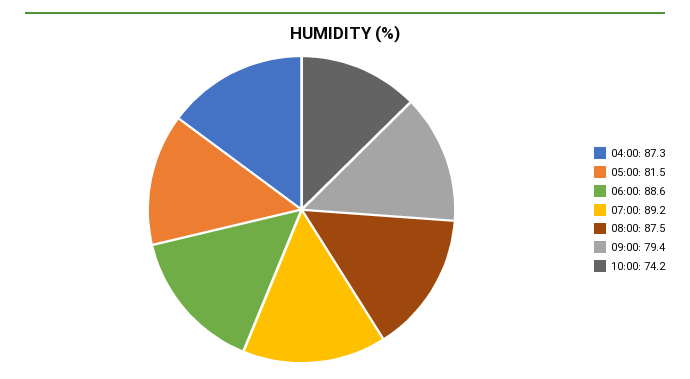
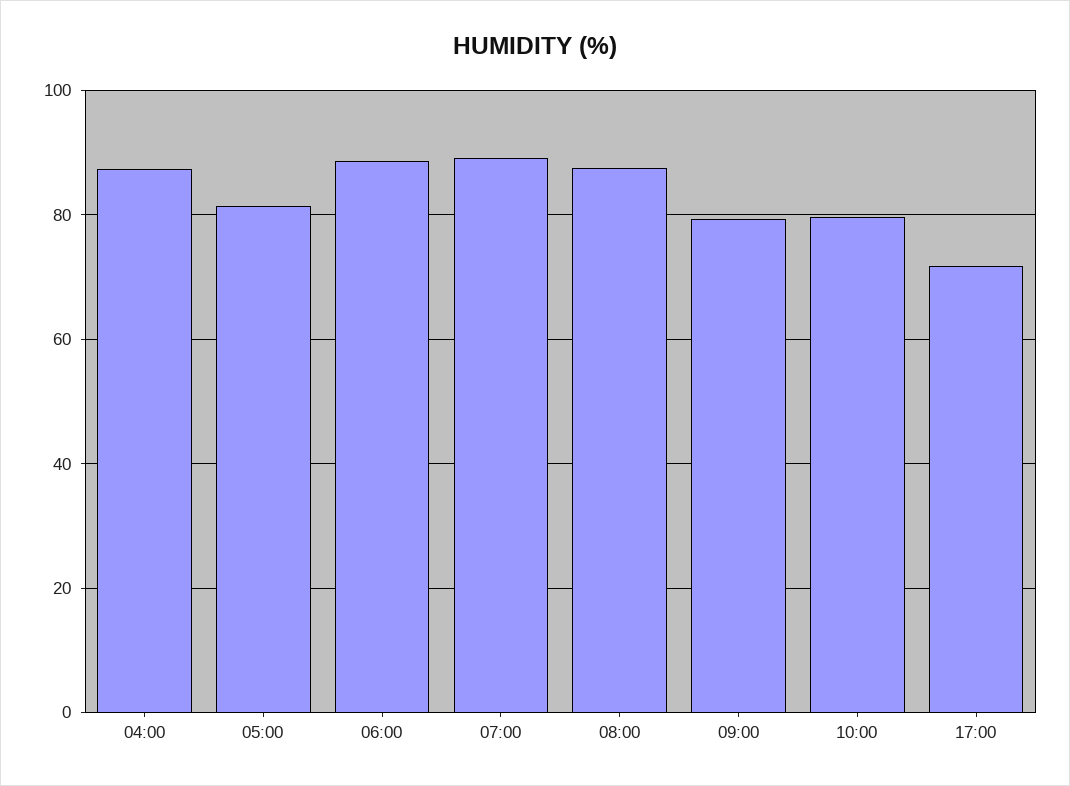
10:00: 74.2 -> 80
17:00: none -> 72

